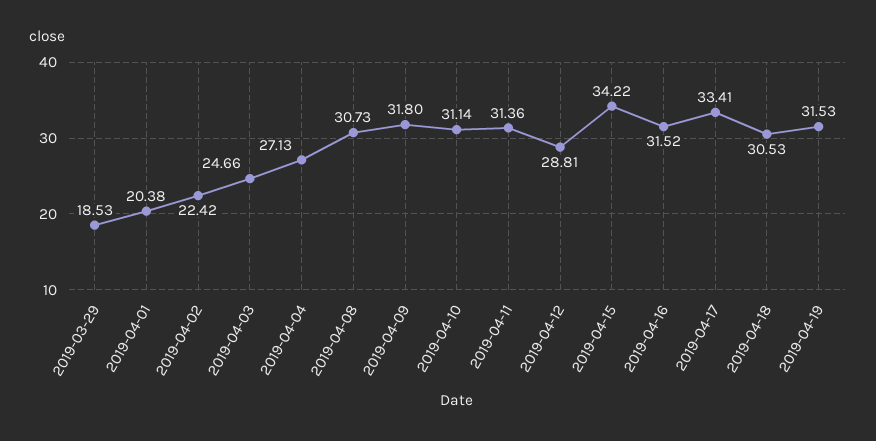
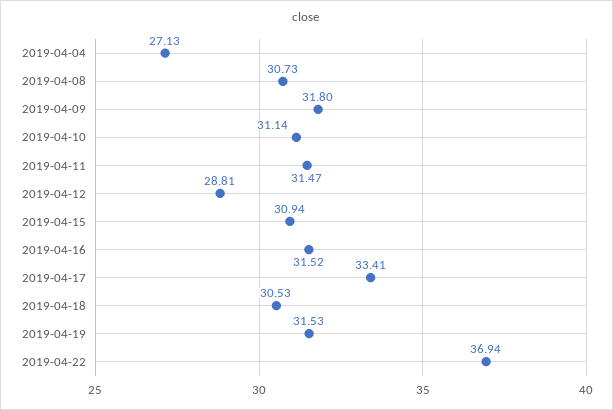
2019-03-29: 18.53 -> none
2019-04-01: 20.38 -> none
2019-04-02: 22.42 -> none
2019-04-03: 24.66 -> none
2019-04-11: 31.36 -> 31.47
2019-04-15: 34.22 -> 30.94
2019-04-22: none -> 36.94

